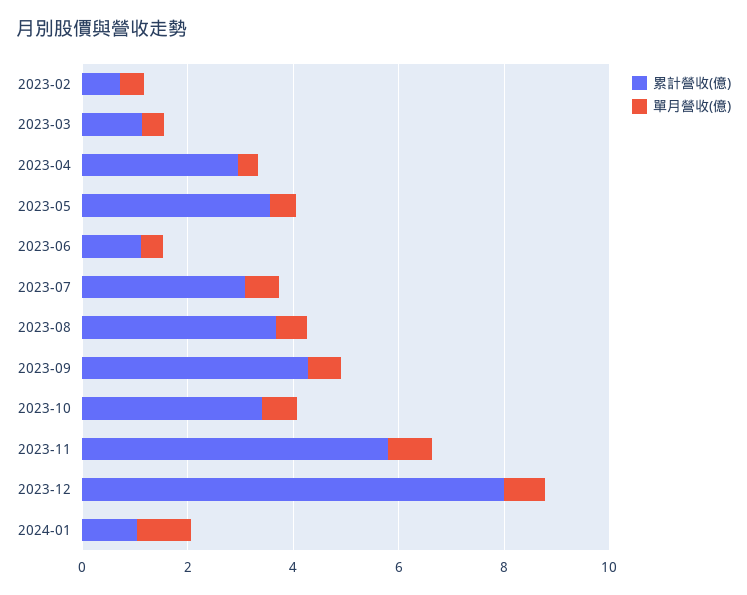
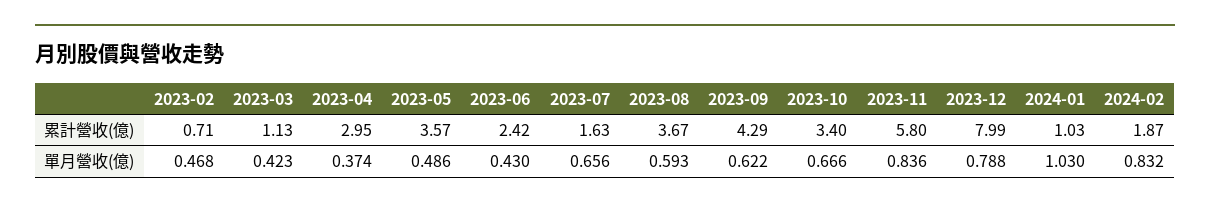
累計營收(億), 2023-06: 1 -> 2.42
累計營收(億), 2023-07: 3 -> 1.63
累計營收(億), 2024-02: none -> 1.87
單月營收(億), 2024-02: none -> 0.832

